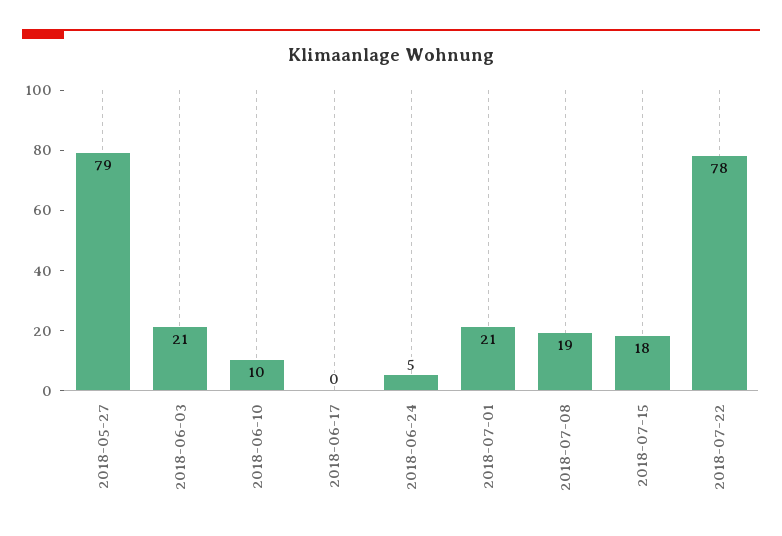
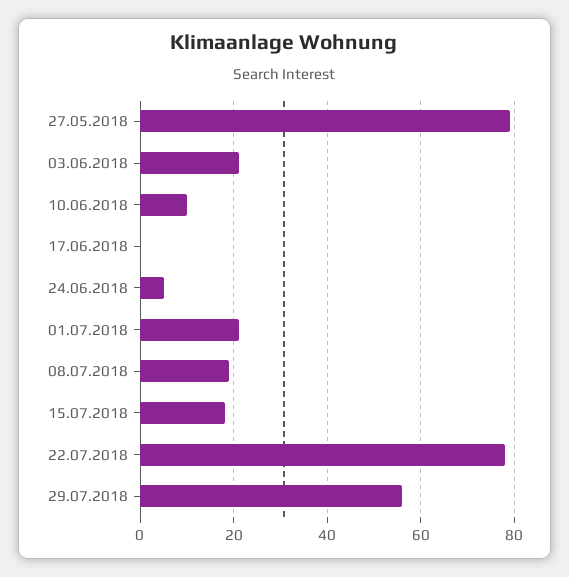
29.07.2018: none -> 55

